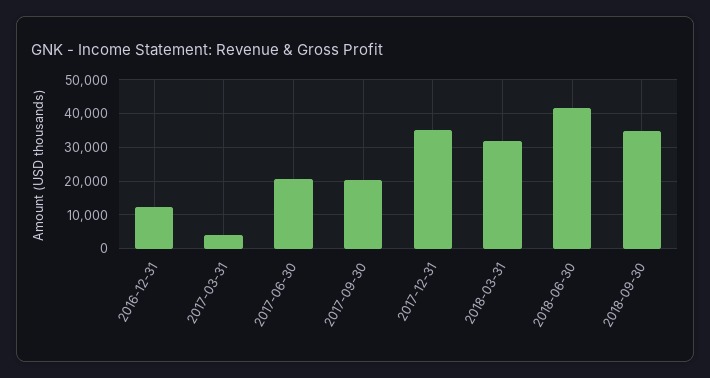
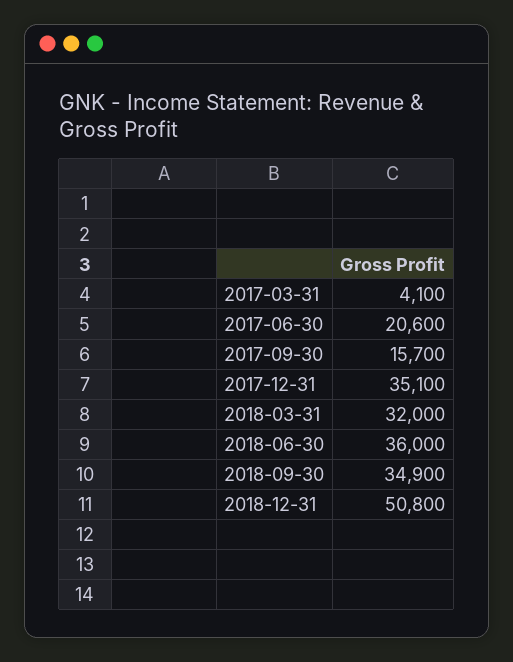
2016-12-31: 12000 -> none
2017-09-30: 20000 -> 15700
2018-06-30: 42000 -> 36000
2018-12-31: none -> 50800

